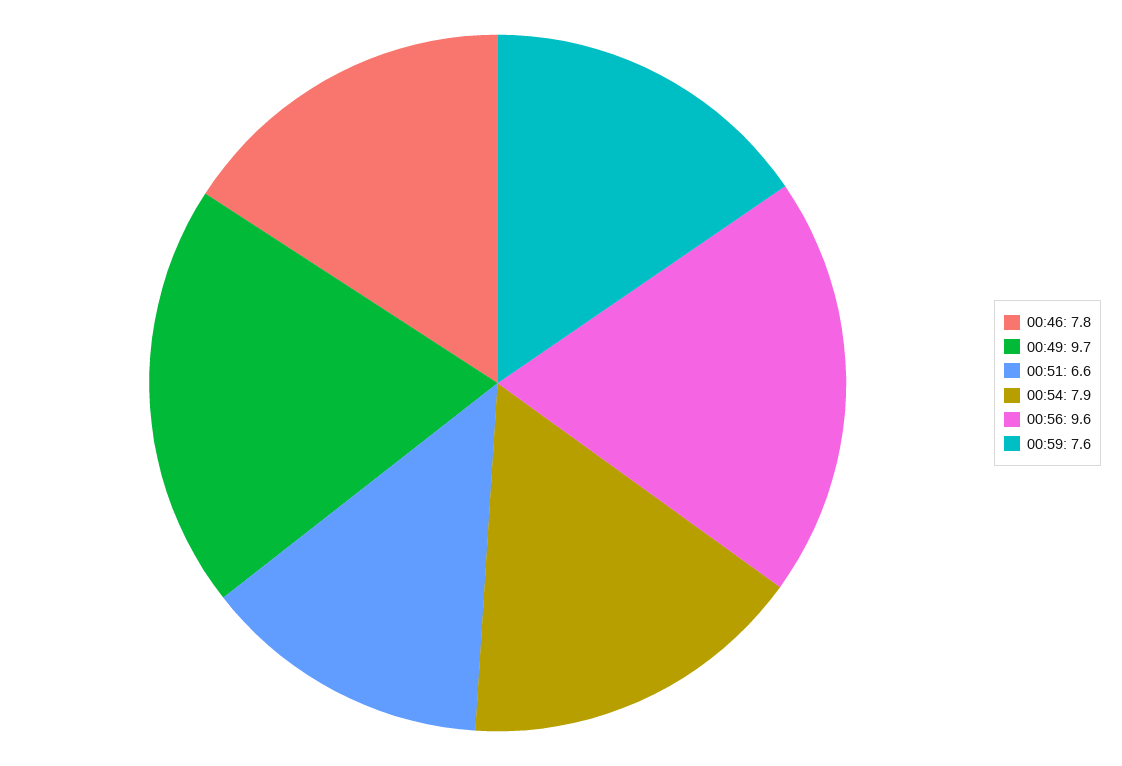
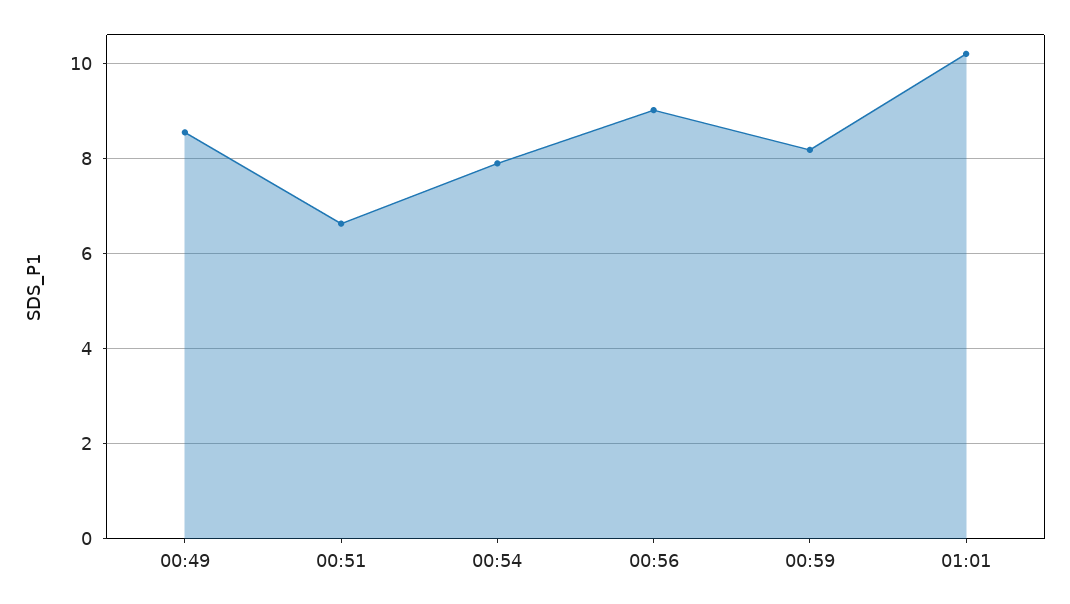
00:46: 7.8 -> none
00:49: 9.7 -> 8.6
00:56: 9.6 -> 9
00:59: 7.6 -> 8.2
01:01: none -> 10.2

